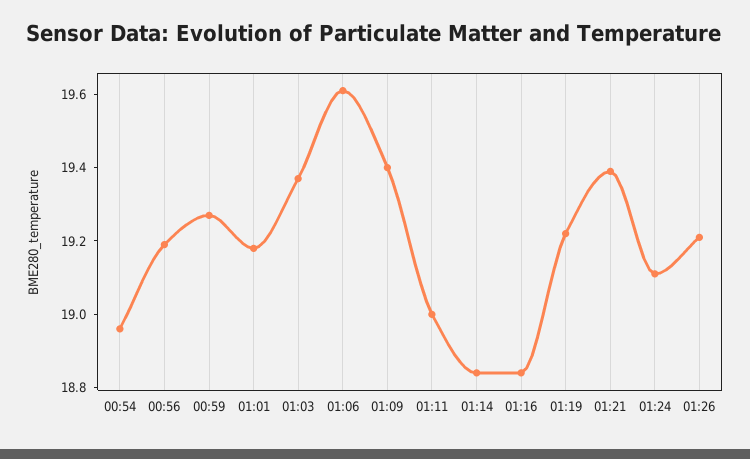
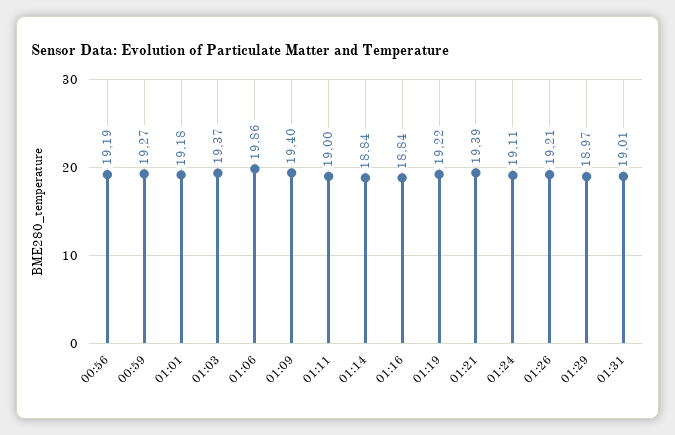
00:54: 18.95 -> none
01:06: 19.6 -> 19.86
01:29: none -> 18.97
01:31: none -> 19.01

